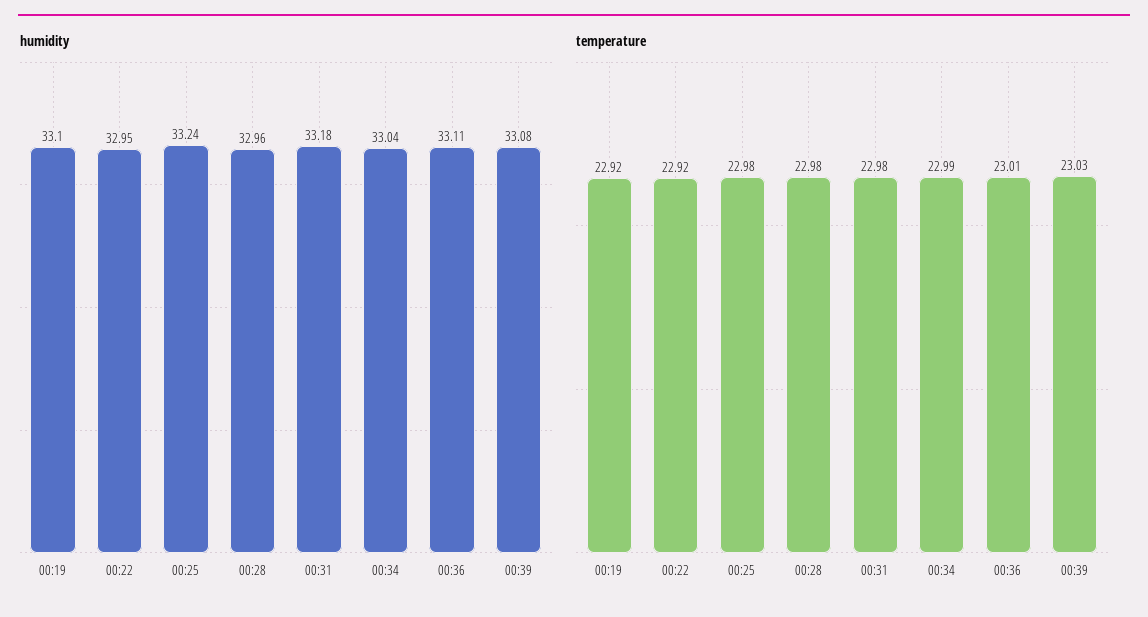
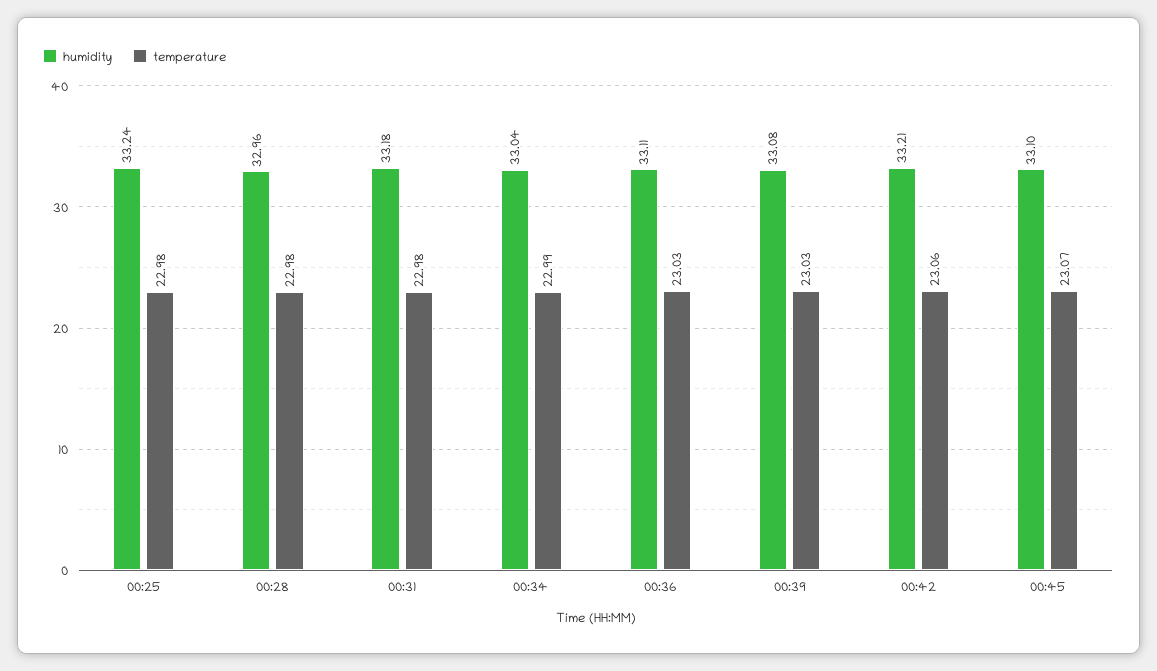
humidity, 00:19: 33.1 -> none
humidity, 00:22: 32.95 -> none
temperature, 00:19: 22.92 -> none
temperature, 00:22: 22.92 -> none
temperature, 00:36: 23.01 -> 23.03
humidity, 00:42: none -> 33.21
temperature, 00:42: none -> 23.06
humidity, 00:45: none -> 33.1
temperature, 00:45: none -> 23.07

